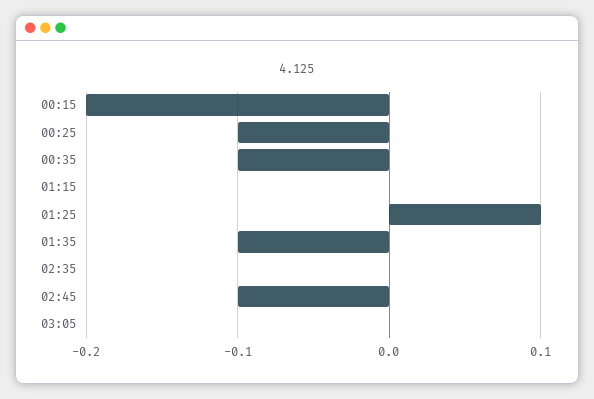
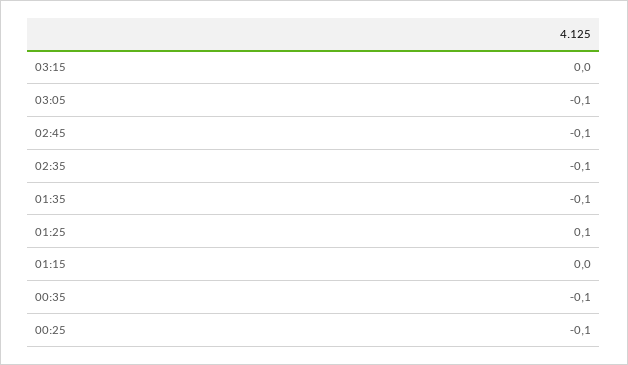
00:15: -0.2 -> none
02:35: 0 -> -0.1
03:05: 0 -> -0.1
03:15: none -> 0

